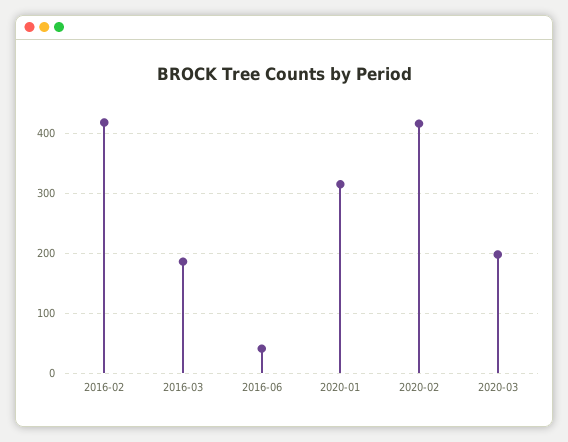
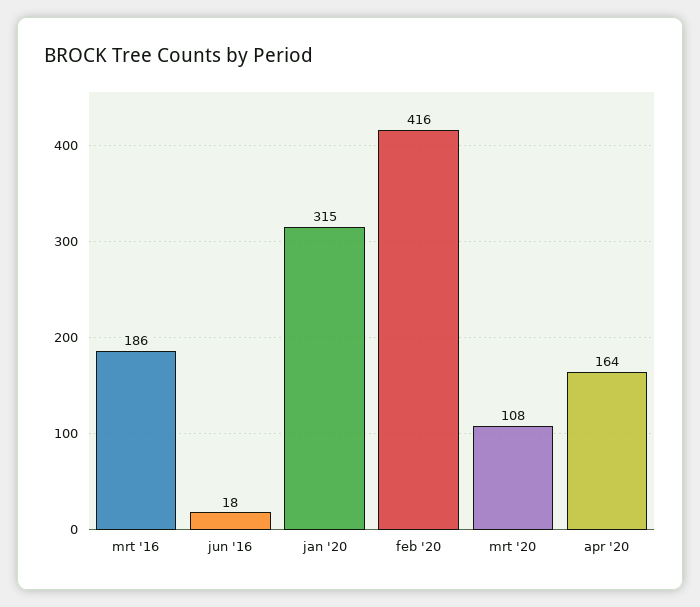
2016-02: 420 -> none
2016-06: 40 -> 18
2020-03: 200 -> 108
apr '20: none -> 164

